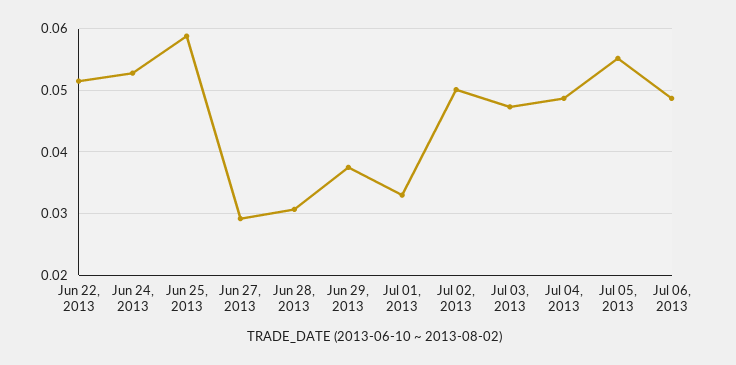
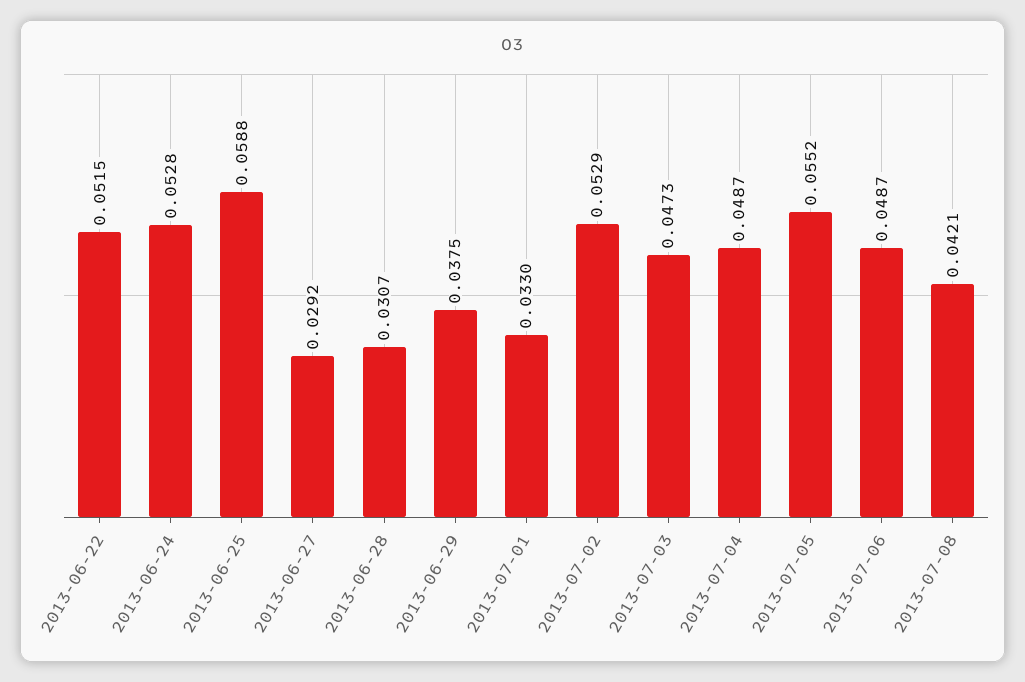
Jul 02, 2013: 0.05 -> 0.0529
2013-07-08: none -> 0.0421

